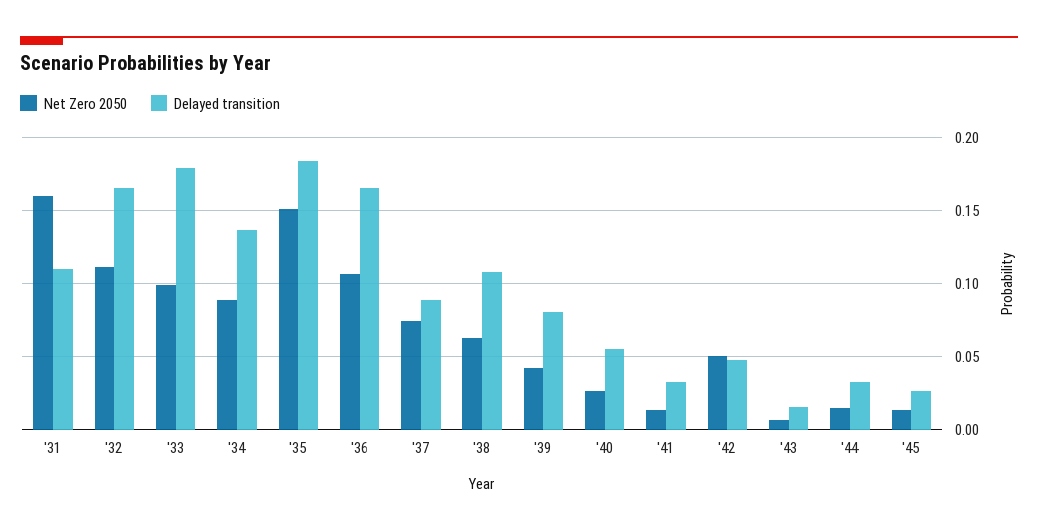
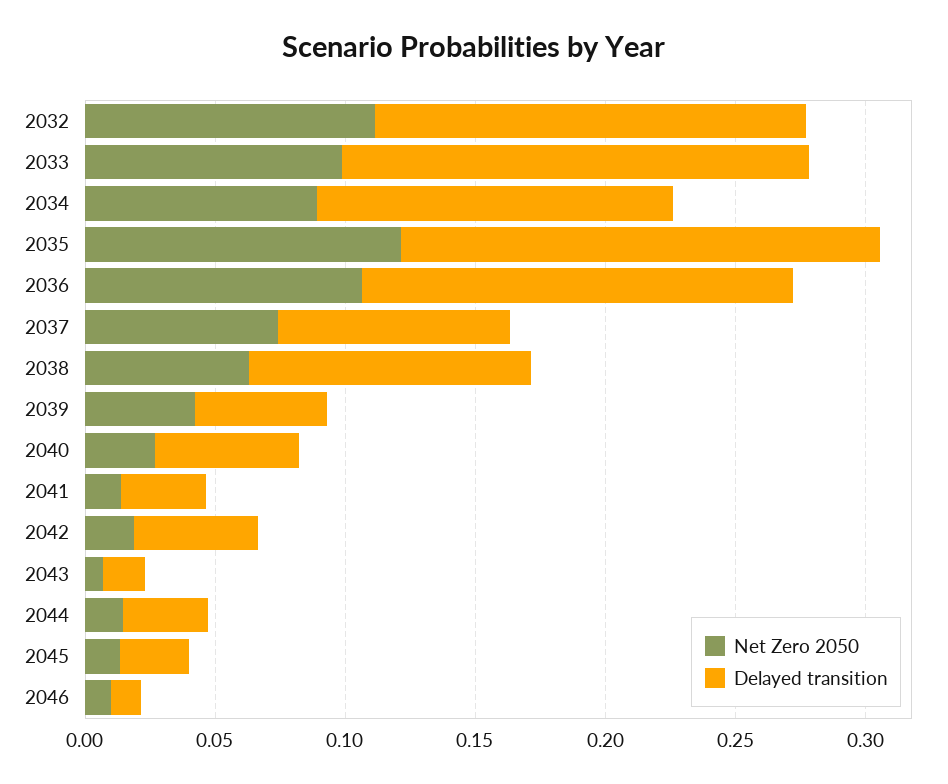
Net Zero 2050, '31: 0.16 -> none
Delayed transition, '31: 0.11 -> none
Net Zero 2050, '35: 0.15 -> 0.12
Delayed transition, '39: 0.08 -> 0.05
Net Zero 2050, '42: 0.05 -> 0.02
Net Zero 2050, 2046: none -> 0.01
Delayed transition, 2046: none -> 0.01

